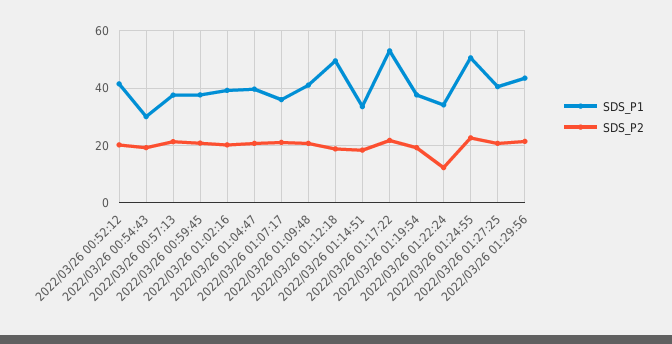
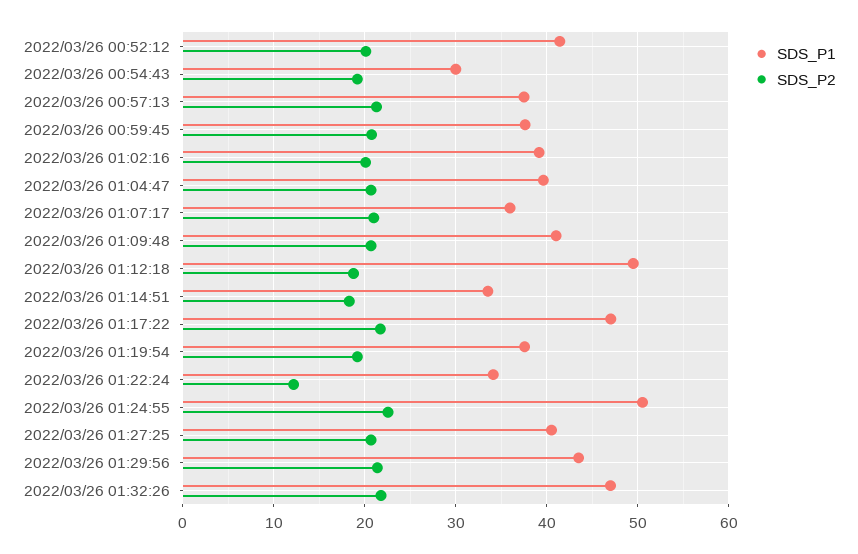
SDS_P1, 2022/03/26 01:17:22: 52.5 -> 47
SDS_P1, 2022/03/26 01:32:26: none -> 47
SDS_P2, 2022/03/26 01:32:26: none -> 22

